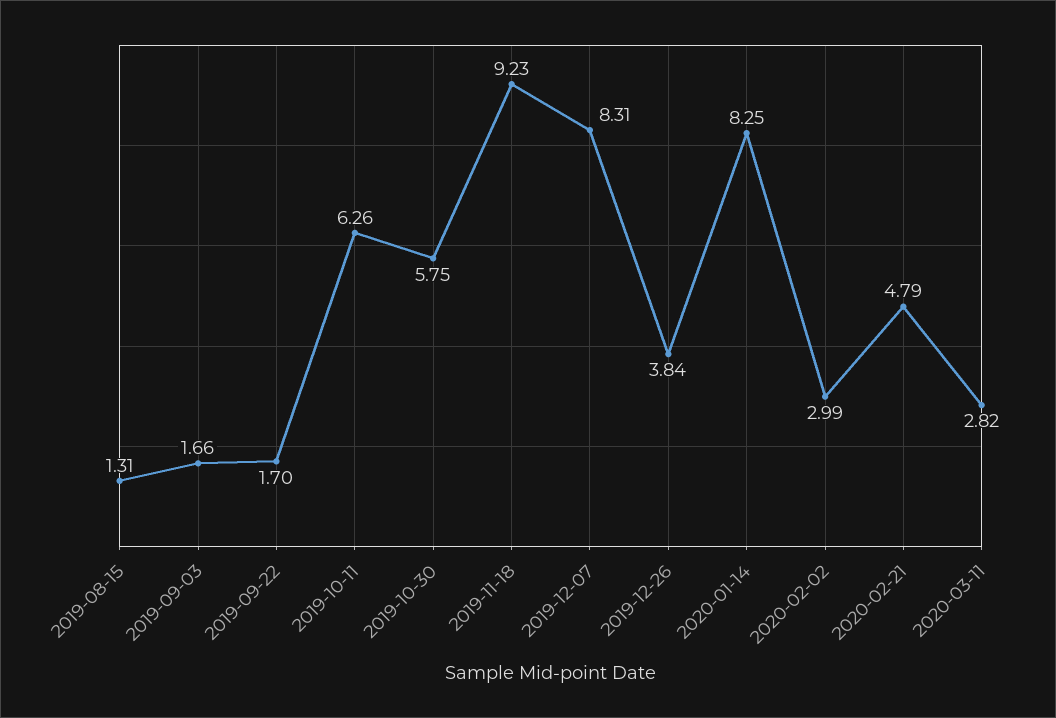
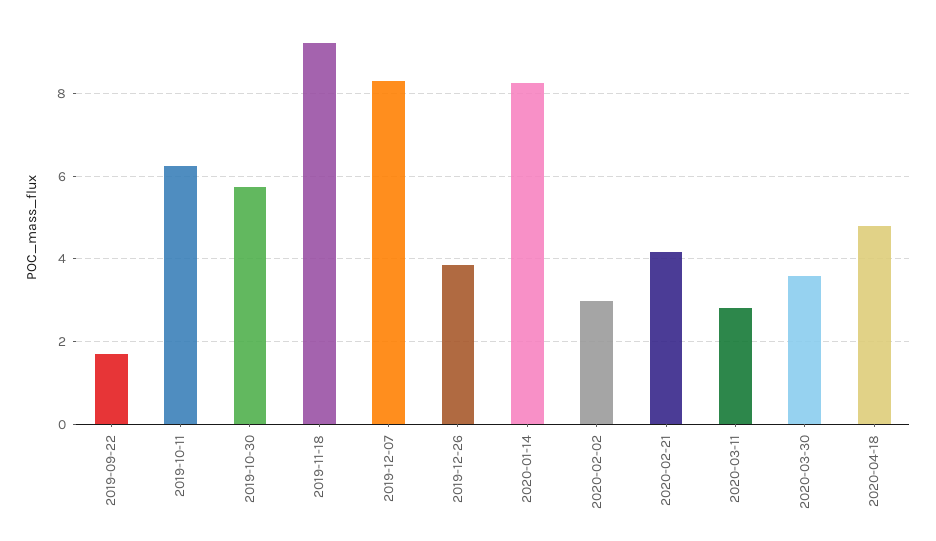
2019-08-15: 1.31 -> none
2019-09-03: 1.66 -> none
2020-02-21: 4.79 -> 4.2
2020-03-30: none -> 3.6
2020-04-18: none -> 4.8

